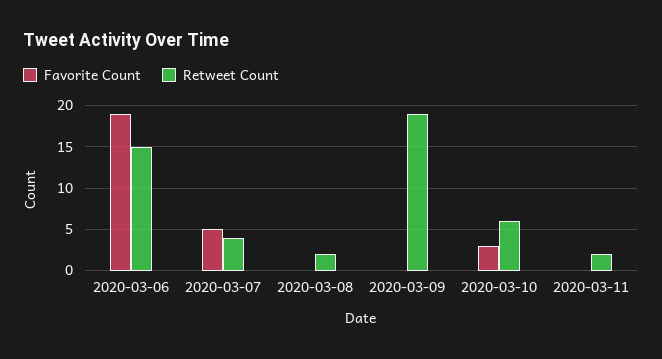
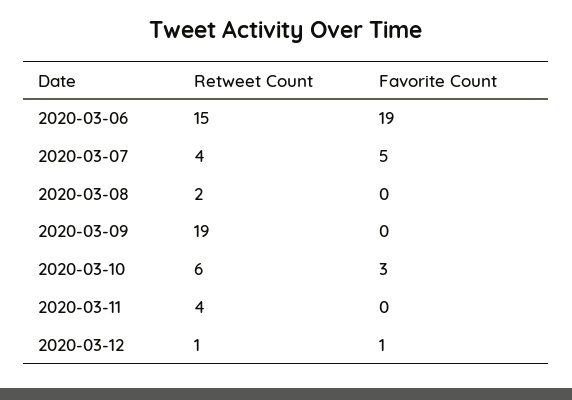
Retweet Count, 2020-03-11: 2 -> 4
Retweet Count, 2020-03-12: none -> 1
Favorite Count, 2020-03-12: none -> 1

